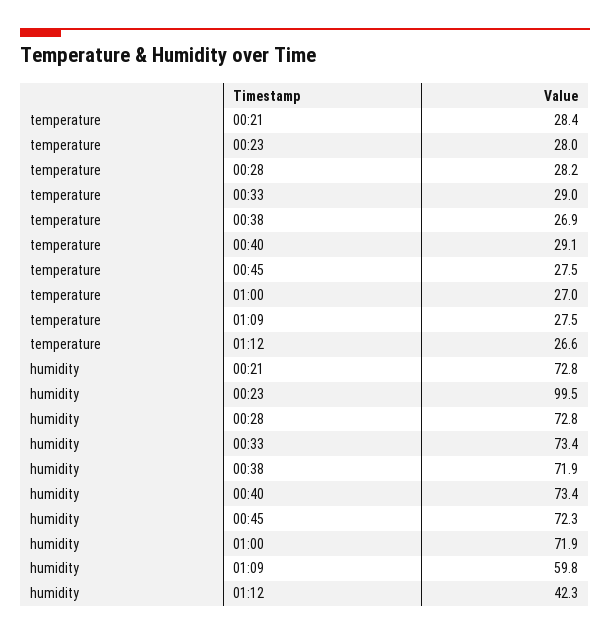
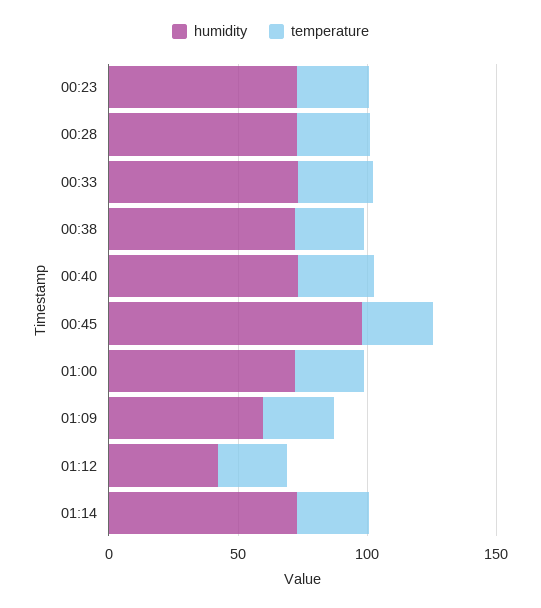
temperature, 00:21: 28.4 -> none
humidity, 00:21: 72.8 -> none
humidity, 00:23: 99.5 -> 70
humidity, 00:45: 72.3 -> 100
humidity, 01:14: none -> 70
temperature, 01:14: none -> 30

